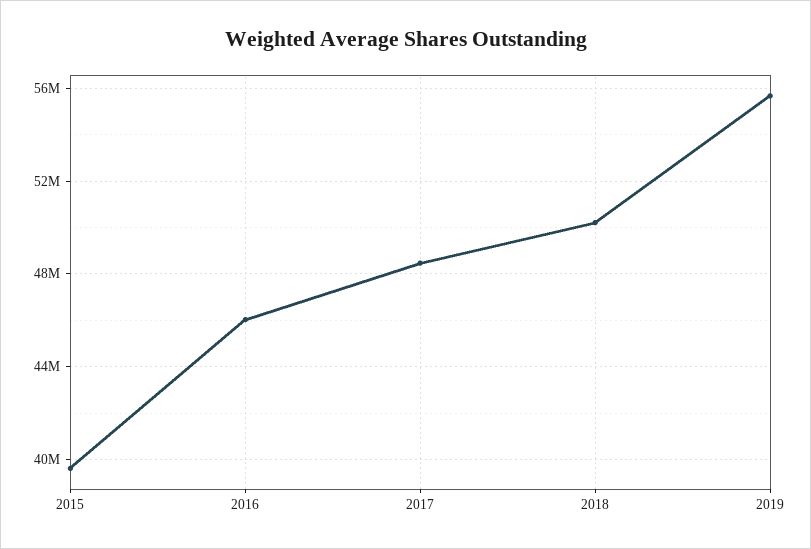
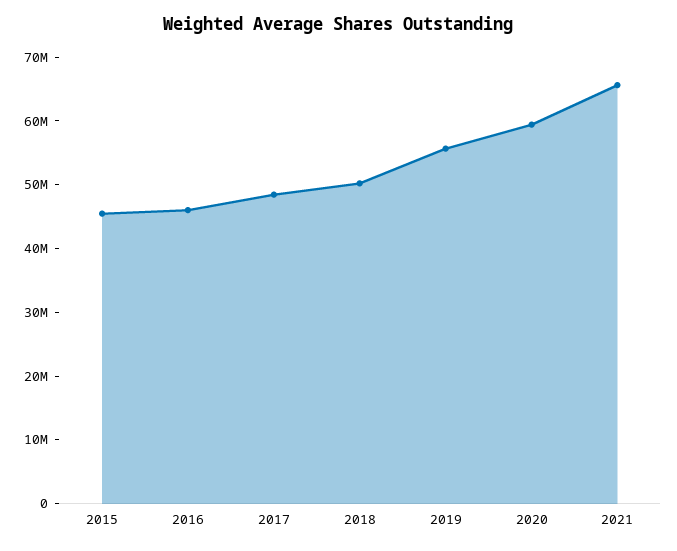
2015: 39500000 -> 46000000
2020: none -> 60000000
2021: none -> 66000000

